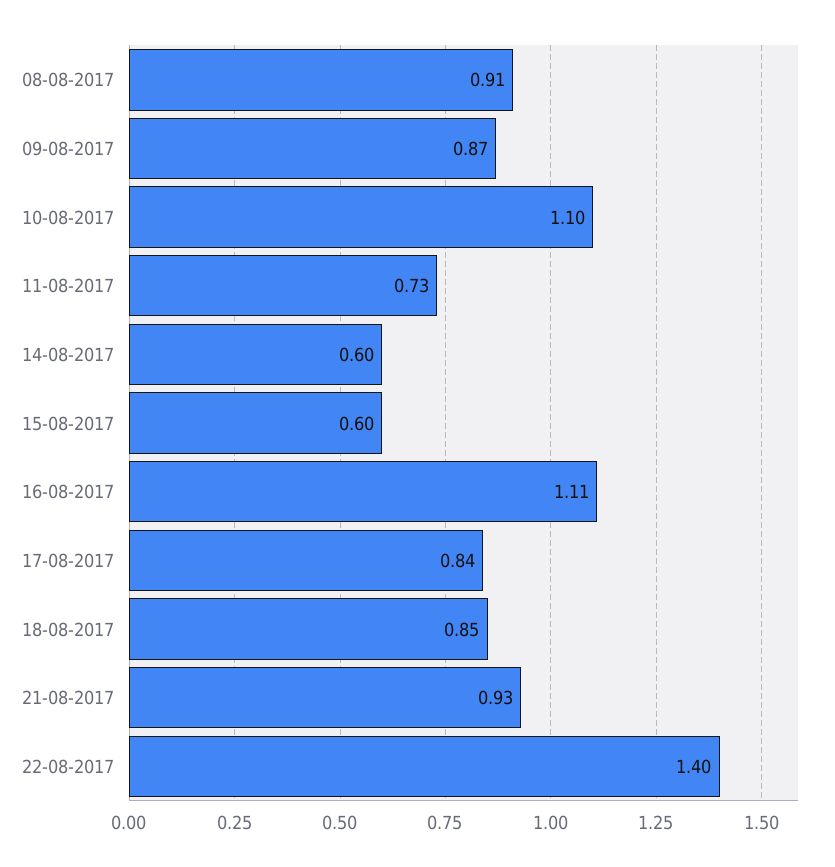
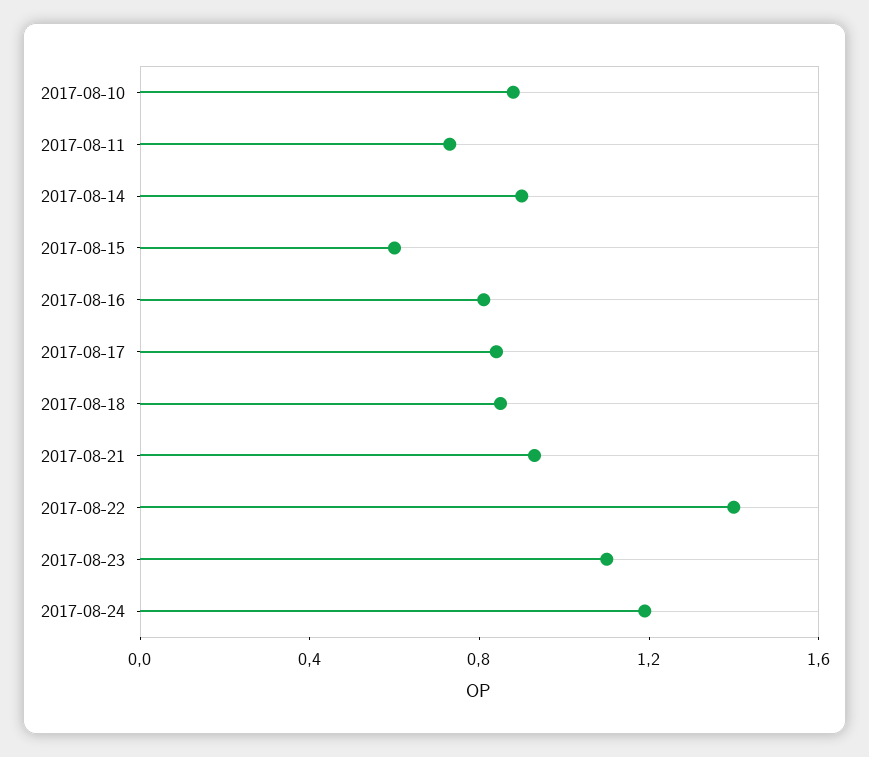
08-08-2017: 0.91 -> none
09-08-2017: 0.87 -> none
10-08-2017: 1.1 -> 0.9
14-08-2017: 0.6 -> 0.9
16-08-2017: 1.11 -> 0.8
2017-08-23: none -> 1.1
2017-08-24: none -> 1.2

